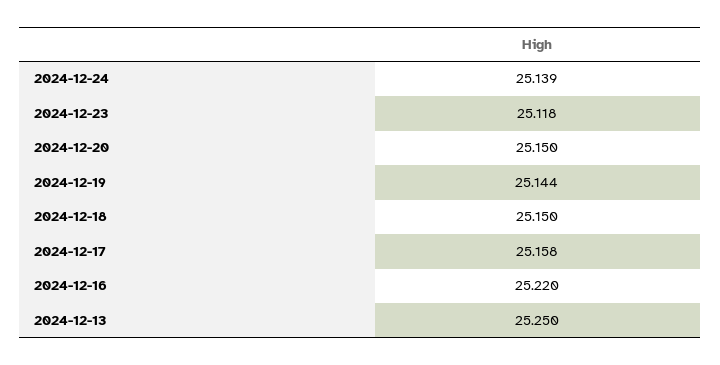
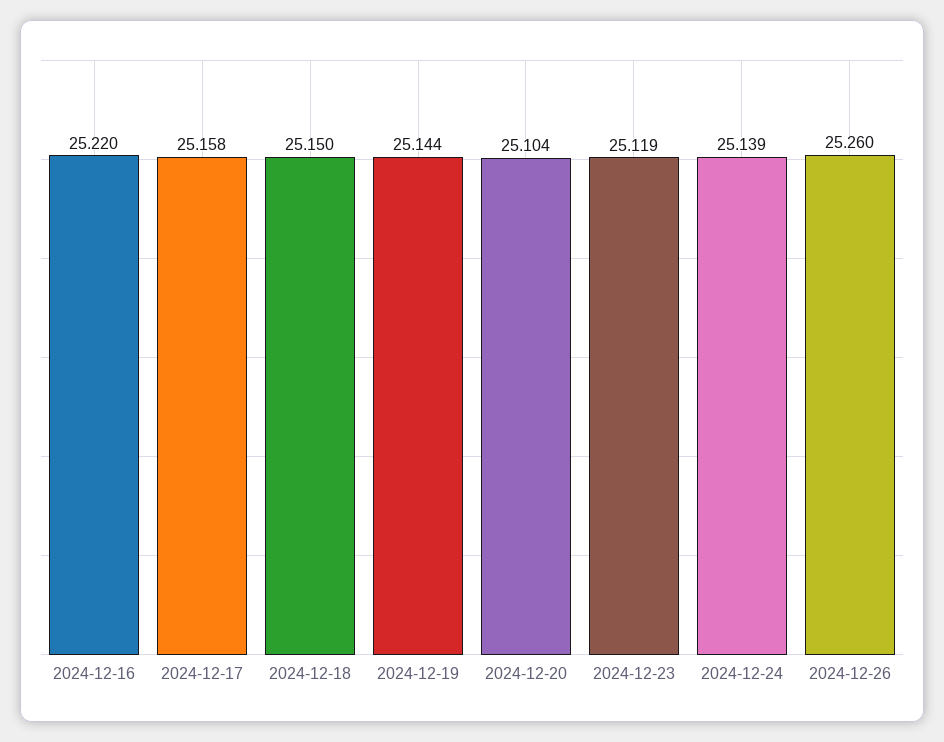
2024-12-23: 25.118 -> 25.119
2024-12-20: 25.15 -> 25.104
2024-12-13: 25.25 -> none
2024-12-26: none -> 25.26

